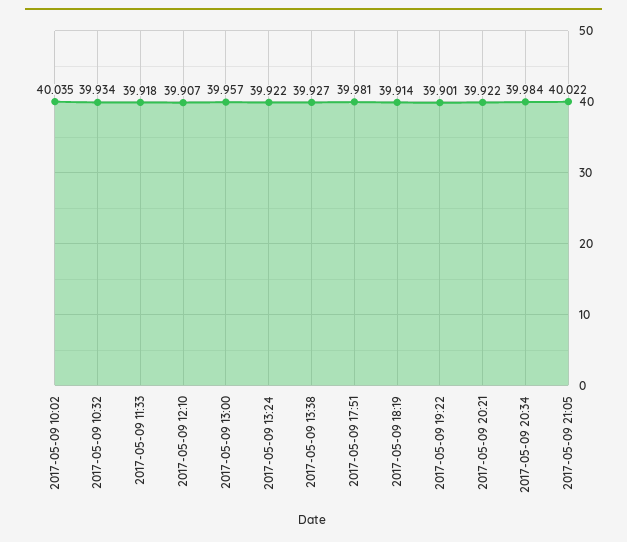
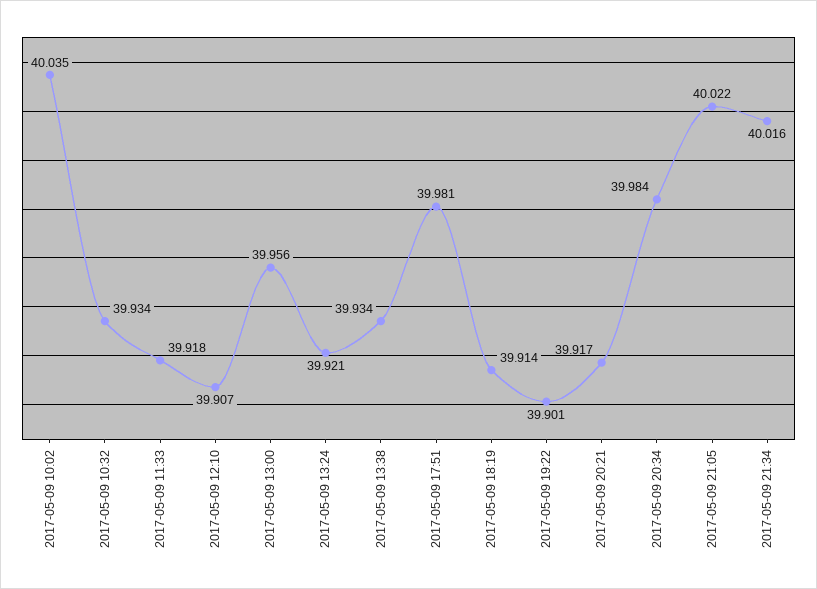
2017-05-09 13:00: 39.957 -> 39.956
2017-05-09 13:24: 39.922 -> 39.921
2017-05-09 13:38: 39.927 -> 39.934
2017-05-09 20:21: 39.922 -> 39.917
2017-05-09 21:34: none -> 40.016

